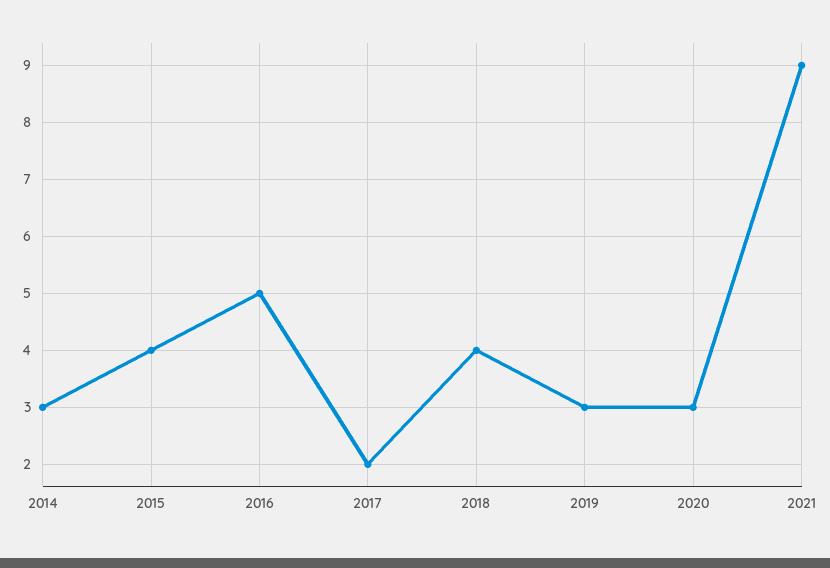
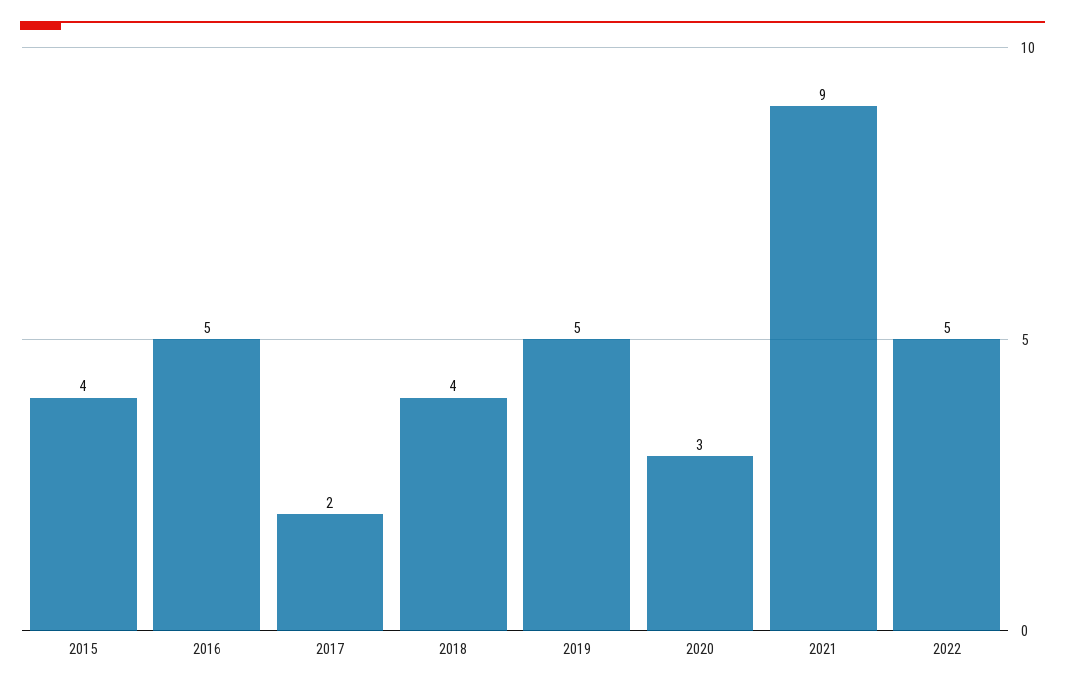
2014: 3 -> none
2019: 3 -> 5
2022: none -> 5

